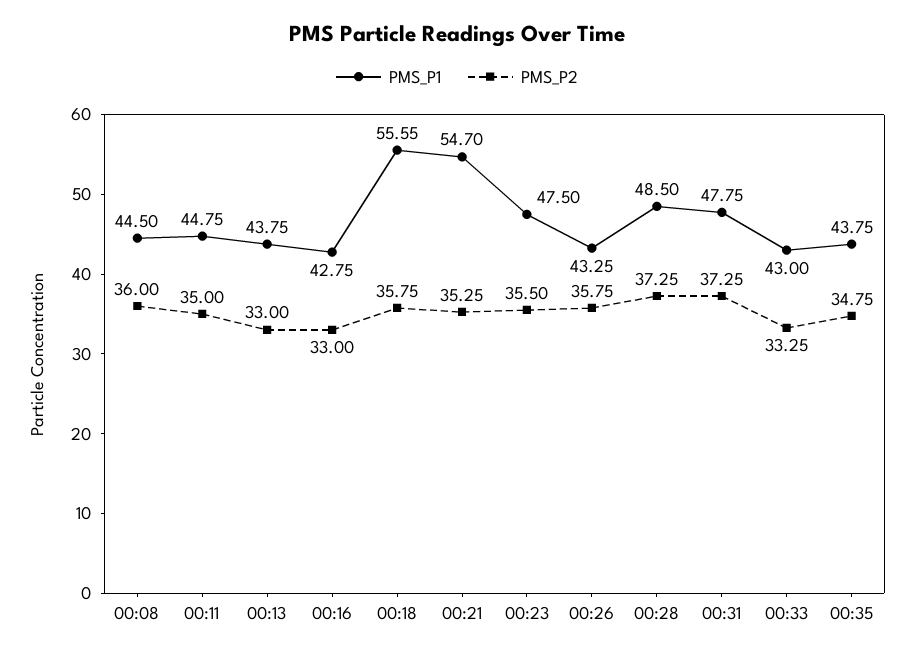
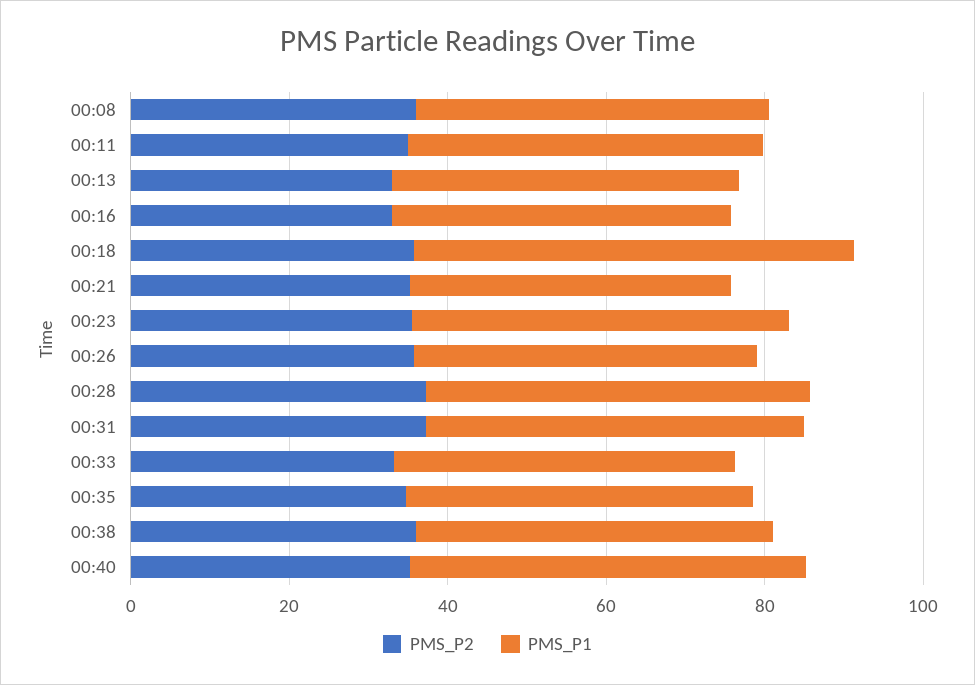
PMS_P1, 00:21: 54.7 -> 40
PMS_P2, 00:38: none -> 35
PMS_P1, 00:38: none -> 45
PMS_P2, 00:40: none -> 35
PMS_P1, 00:40: none -> 50

